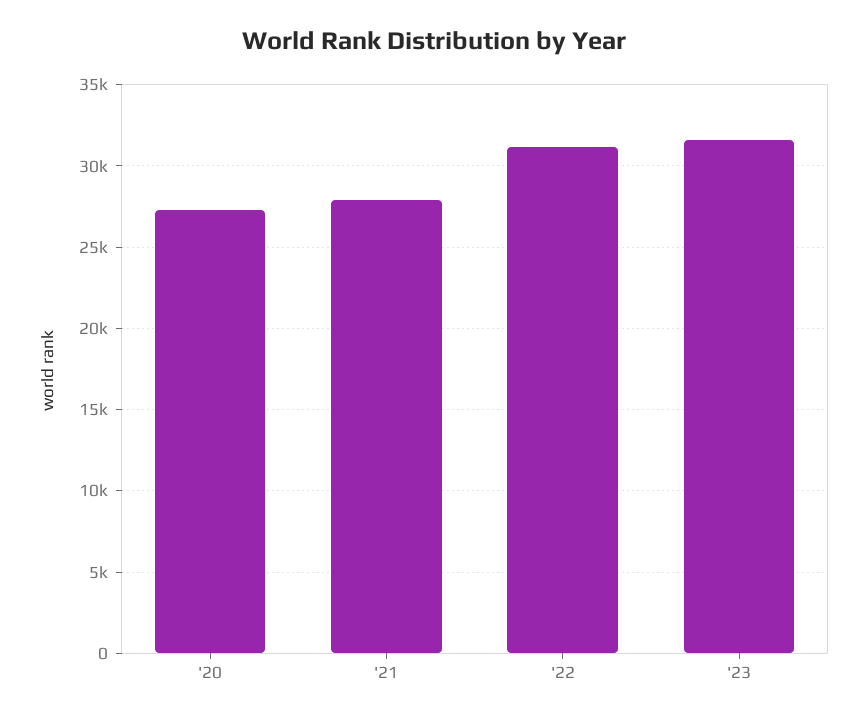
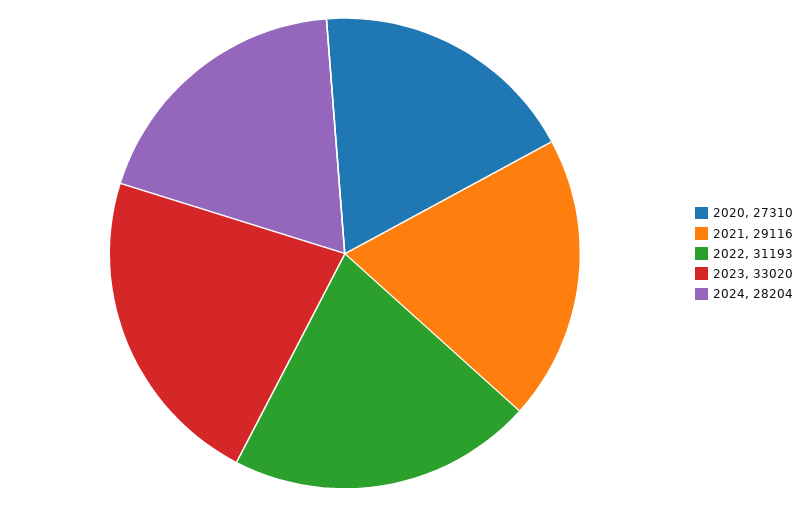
'21: 28000 -> 29116
'23: 31500 -> 33020
2024: none -> 28204

